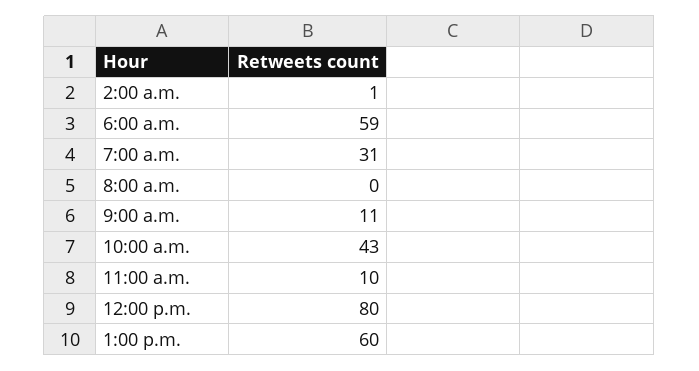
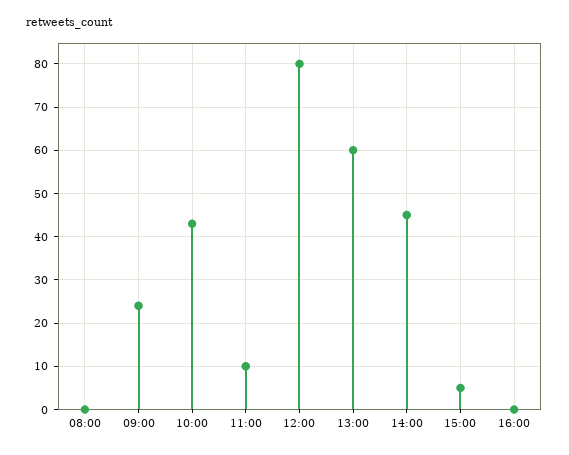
2:00 a.m.: 1 -> none
6:00 a.m.: 59 -> none
7:00 a.m.: 31 -> none
9:00 a.m.: 11 -> 25
14:00: none -> 45
15:00: none -> 5
16:00: none -> 0

